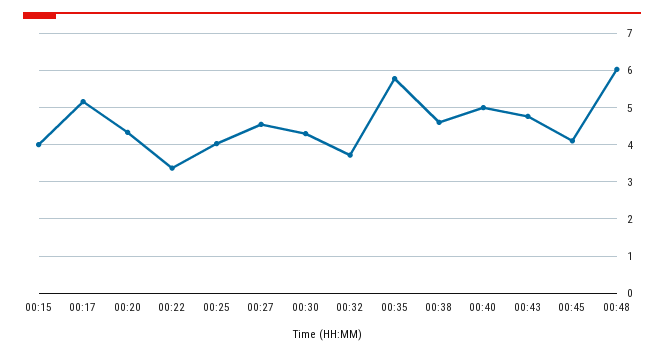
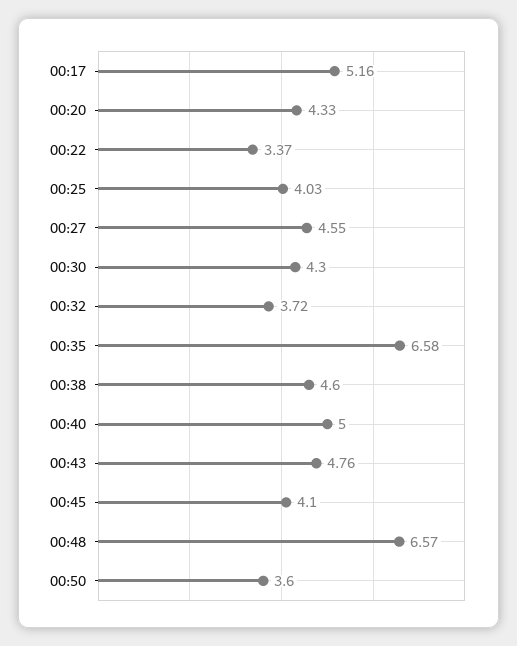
00:15: 4 -> none
00:35: 5.8 -> 6.58
00:48: 6 -> 6.57
00:50: none -> 3.6

